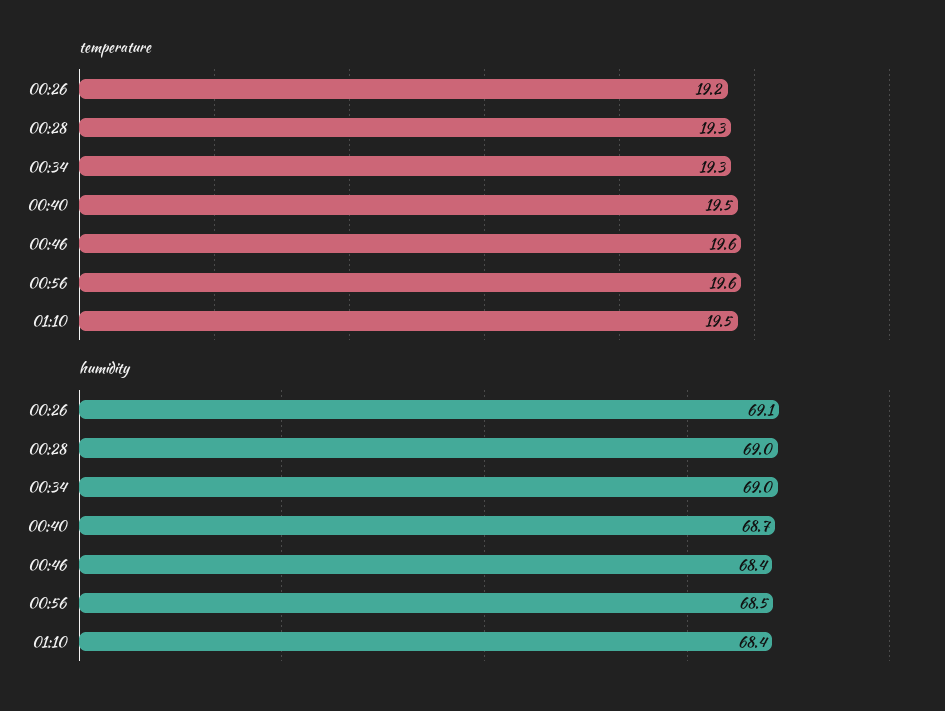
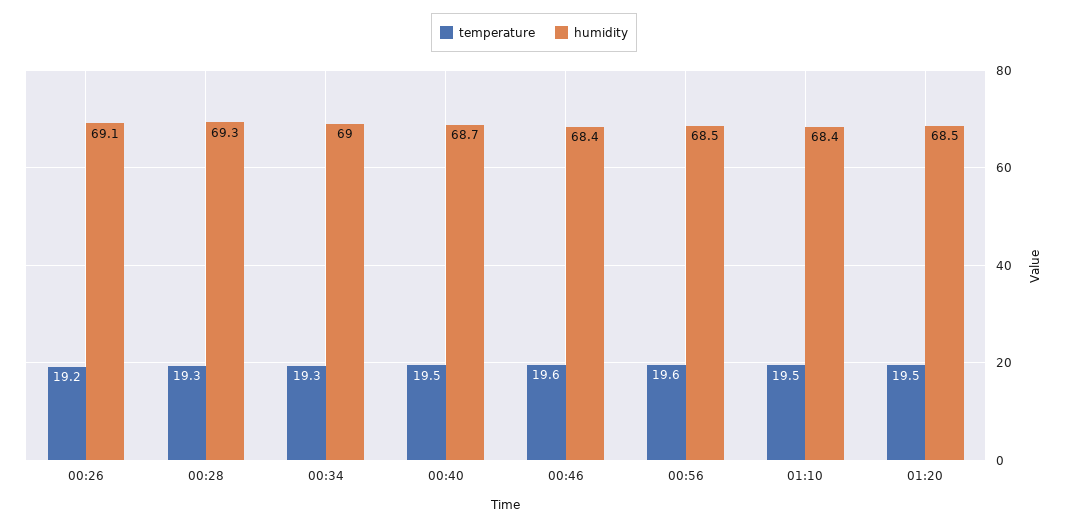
humidity, 00:28: 69 -> 69.3
temperature, 01:20: none -> 19.5
humidity, 01:20: none -> 68.5

